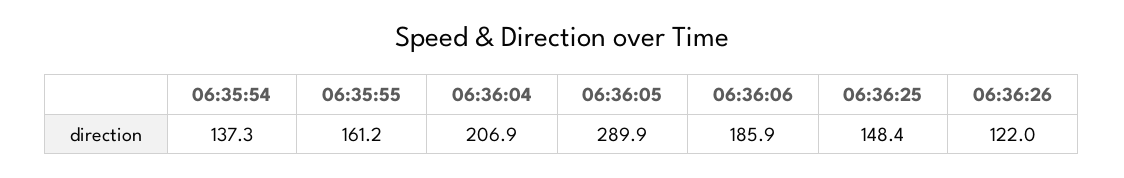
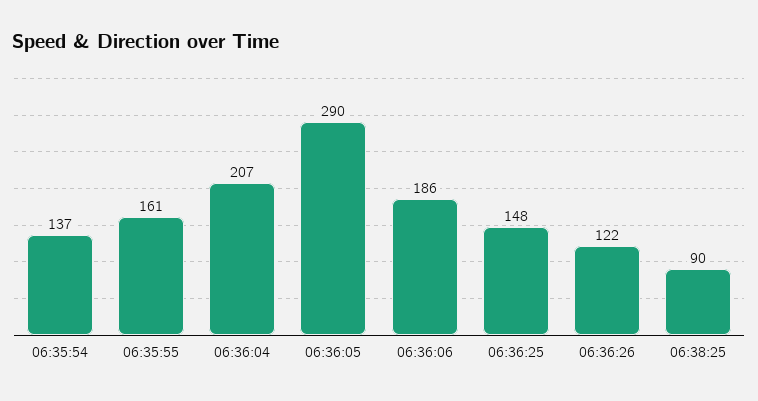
06:38:25: none -> 90

